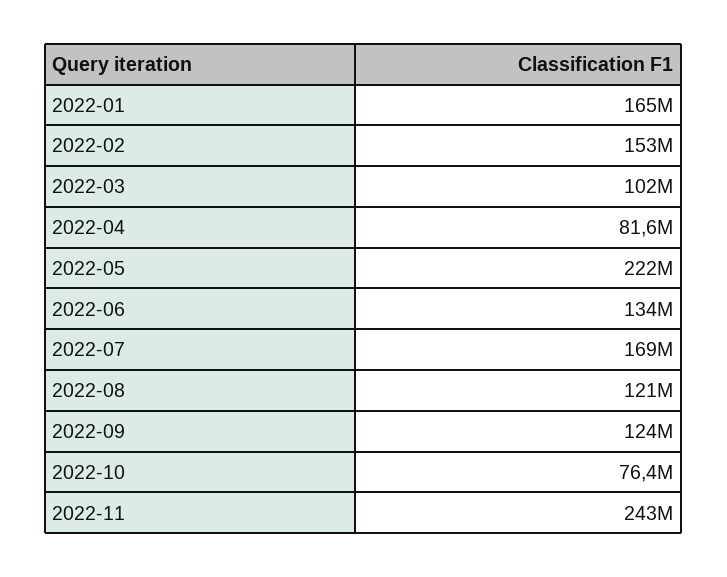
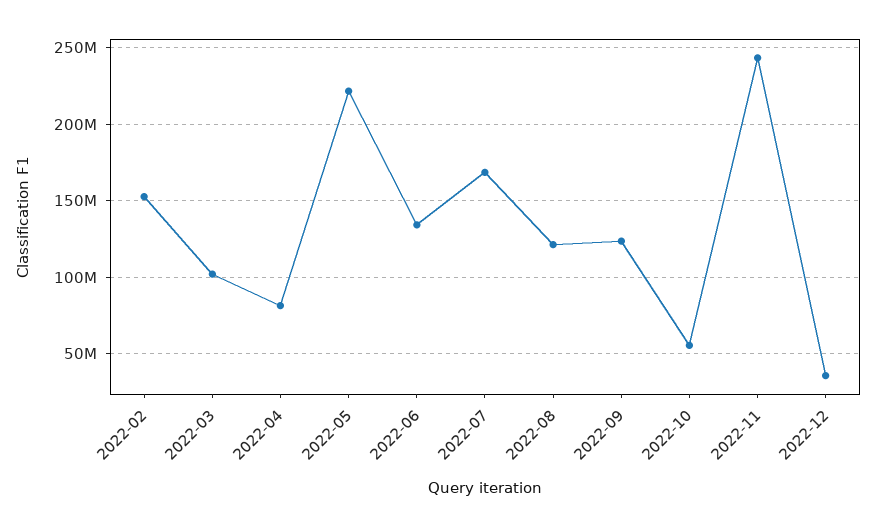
2022-01: 165000000 -> none
2022-10: 76400000 -> 55000000
2022-12: none -> 35000000

